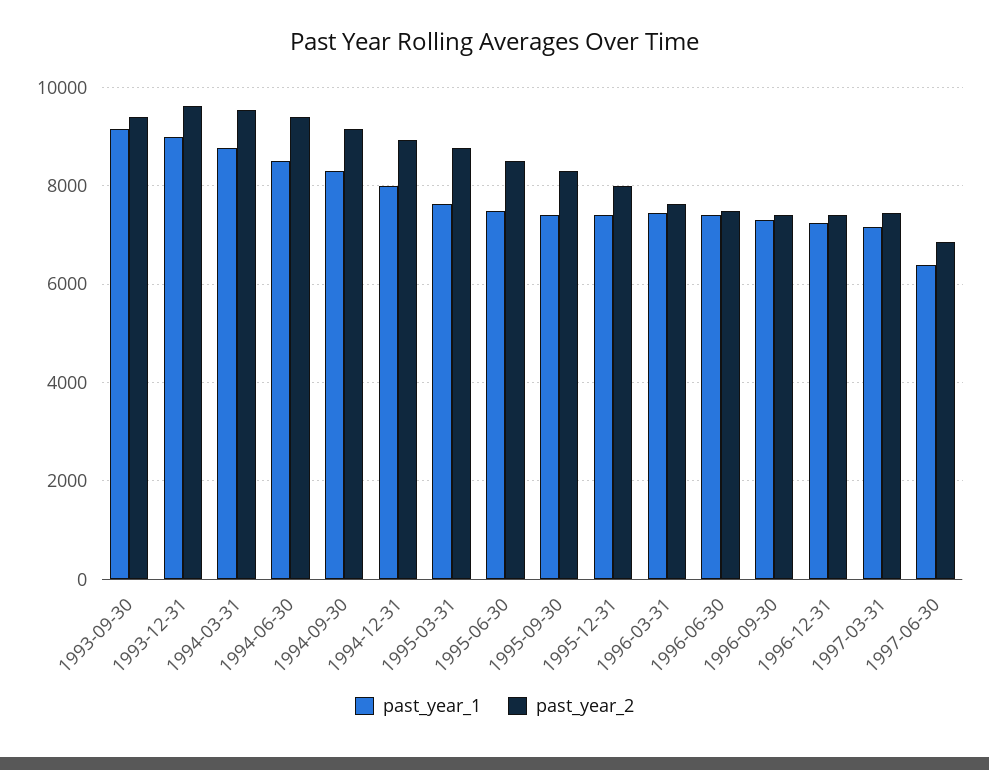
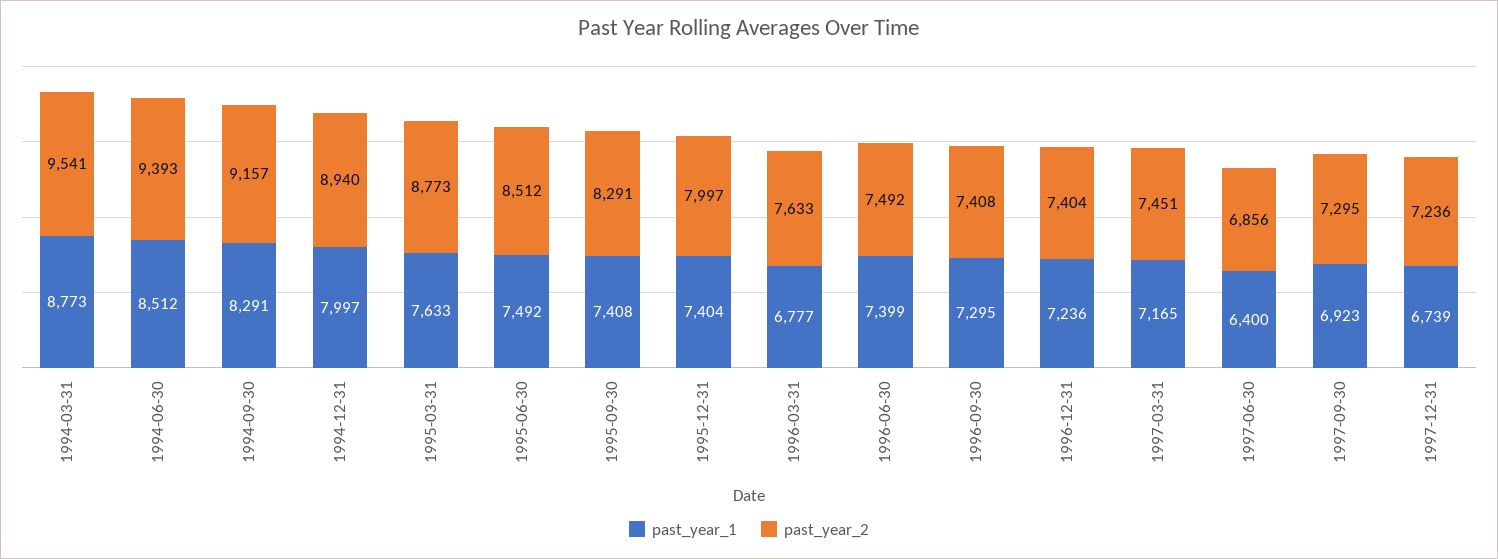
past_year_1, 1993-09-30: 9200 -> none
past_year_2, 1993-09-30: 9400 -> none
past_year_1, 1993-12-31: 9000 -> none
past_year_2, 1993-12-31: 9600 -> none
past_year_1, 1996-03-31: 7400 -> 6777
past_year_1, 1997-09-30: none -> 6923
past_year_2, 1997-09-30: none -> 7295
past_year_1, 1997-12-31: none -> 6739
past_year_2, 1997-12-31: none -> 7236

